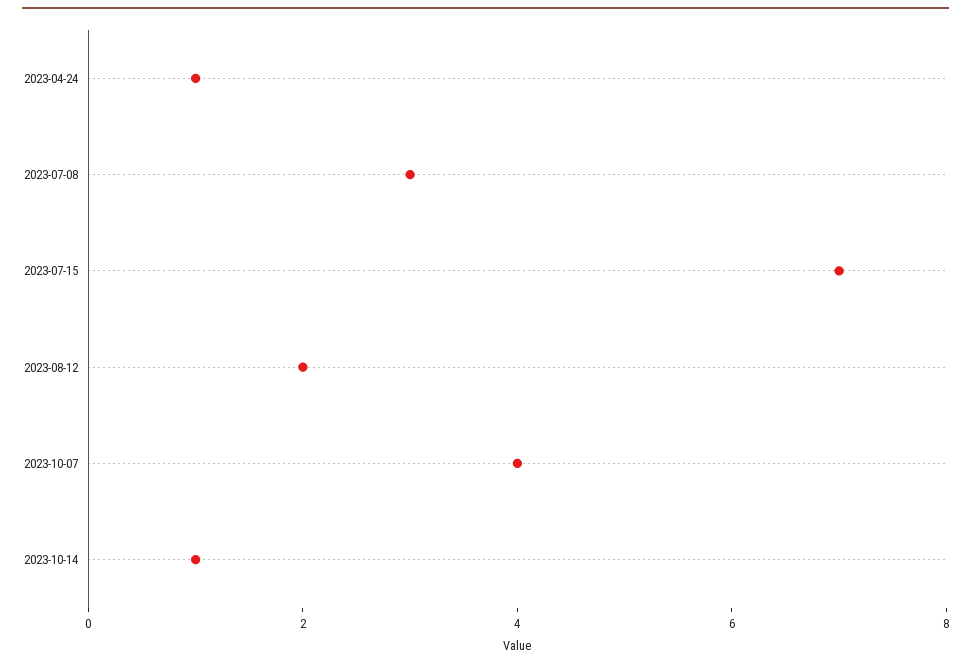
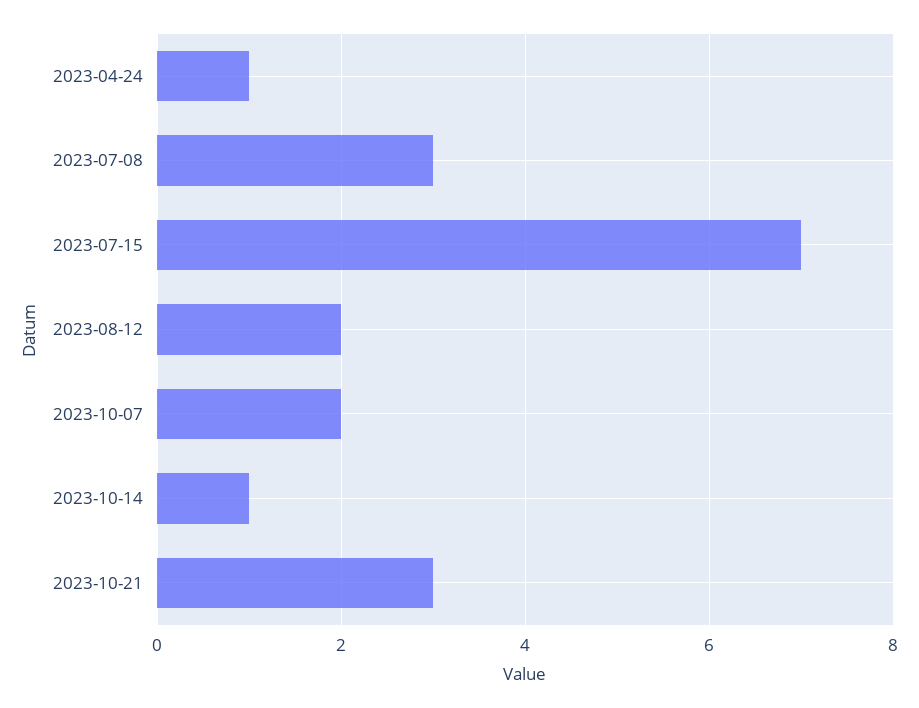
2023-10-07: 4 -> 2
2023-10-21: none -> 3

